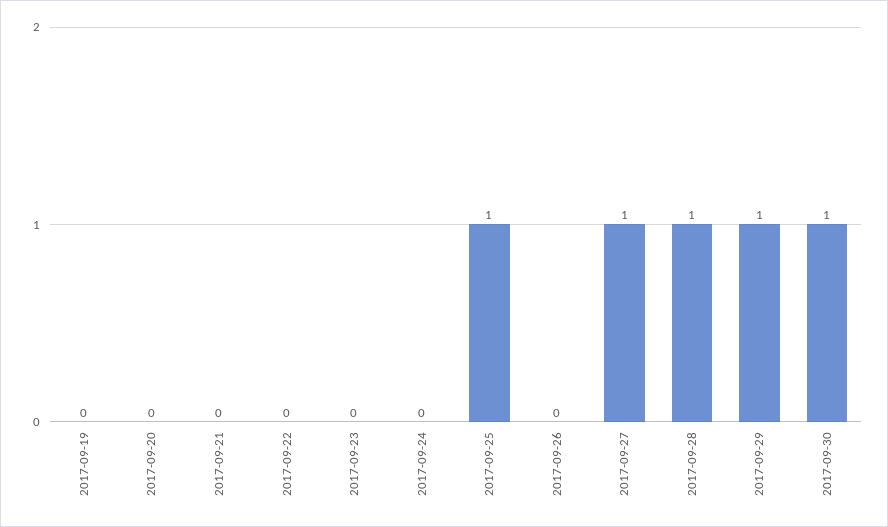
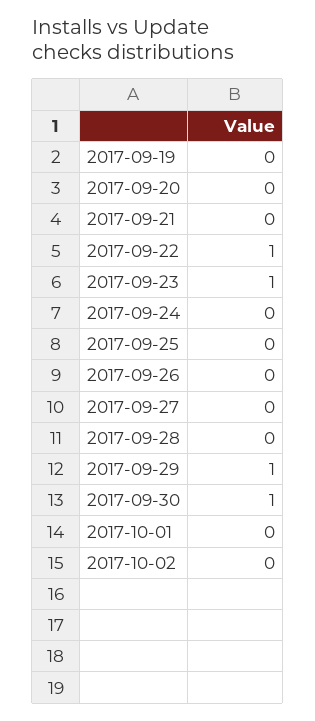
2017-09-22: 0 -> 1
2017-09-23: 0 -> 1
2017-09-25: 1 -> 0
2017-09-27: 1 -> 0
2017-09-28: 1 -> 0
2017-10-01: none -> 0
2017-10-02: none -> 0

